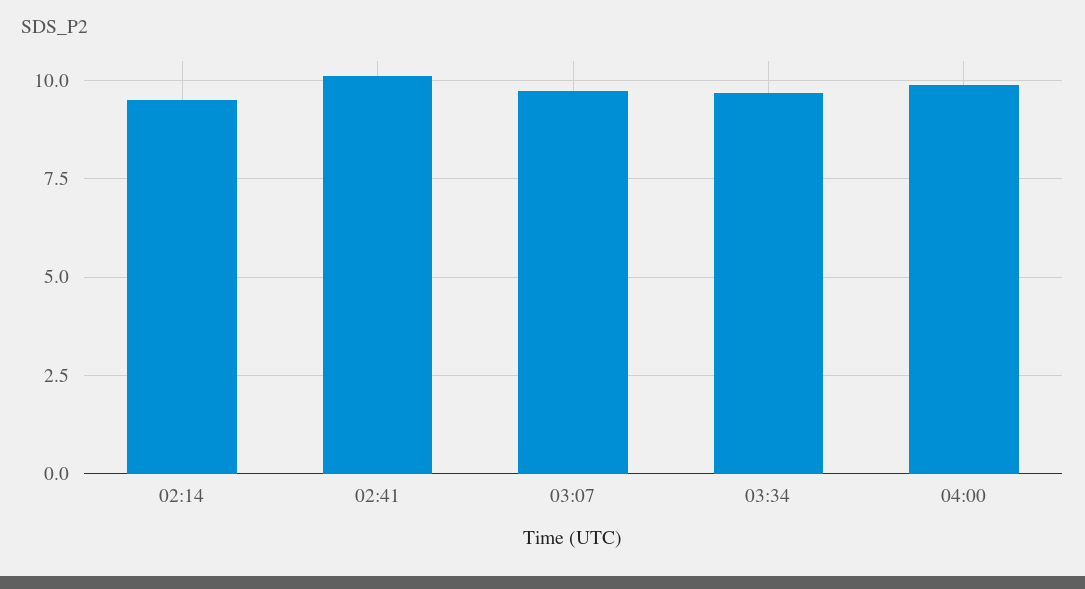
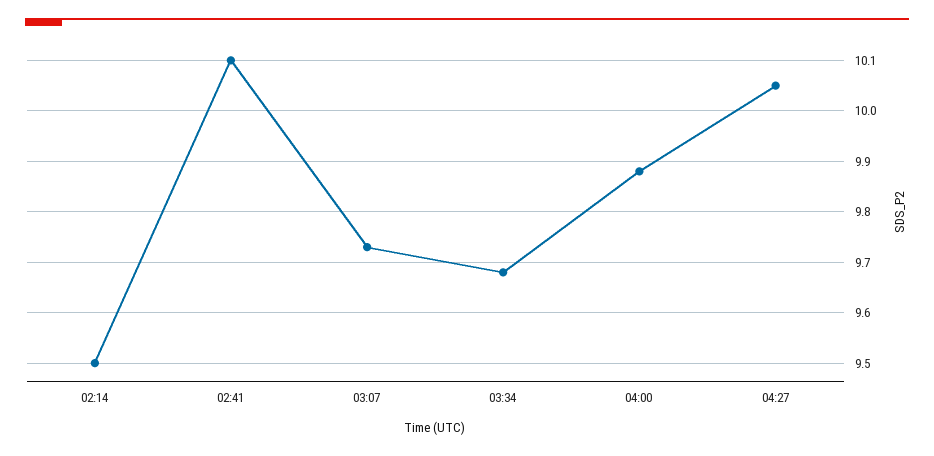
04:27: none -> 10.05

